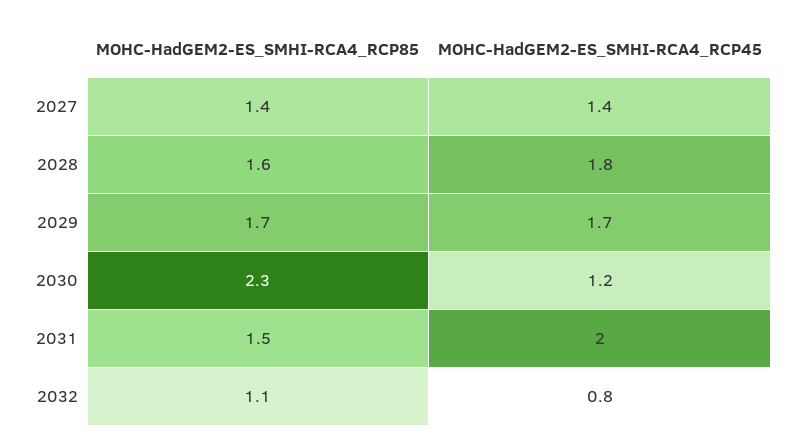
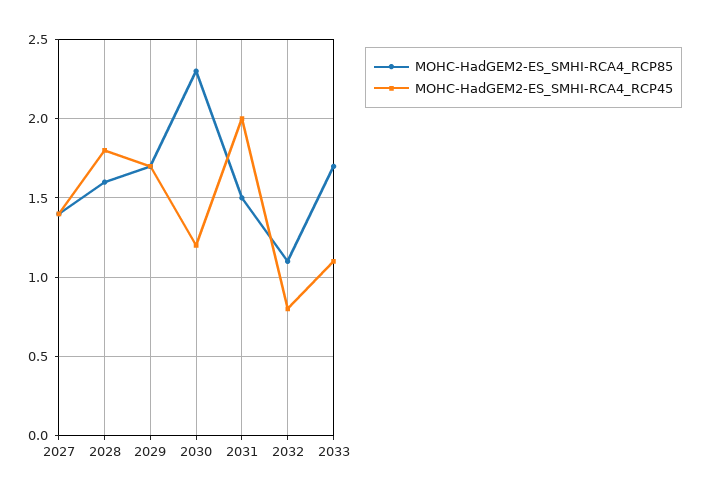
MOHC-HadGEM2-ES_SMHI-RCA4_RCP85, 2033: none -> 1.7
MOHC-HadGEM2-ES_SMHI-RCA4_RCP45, 2033: none -> 1.1

